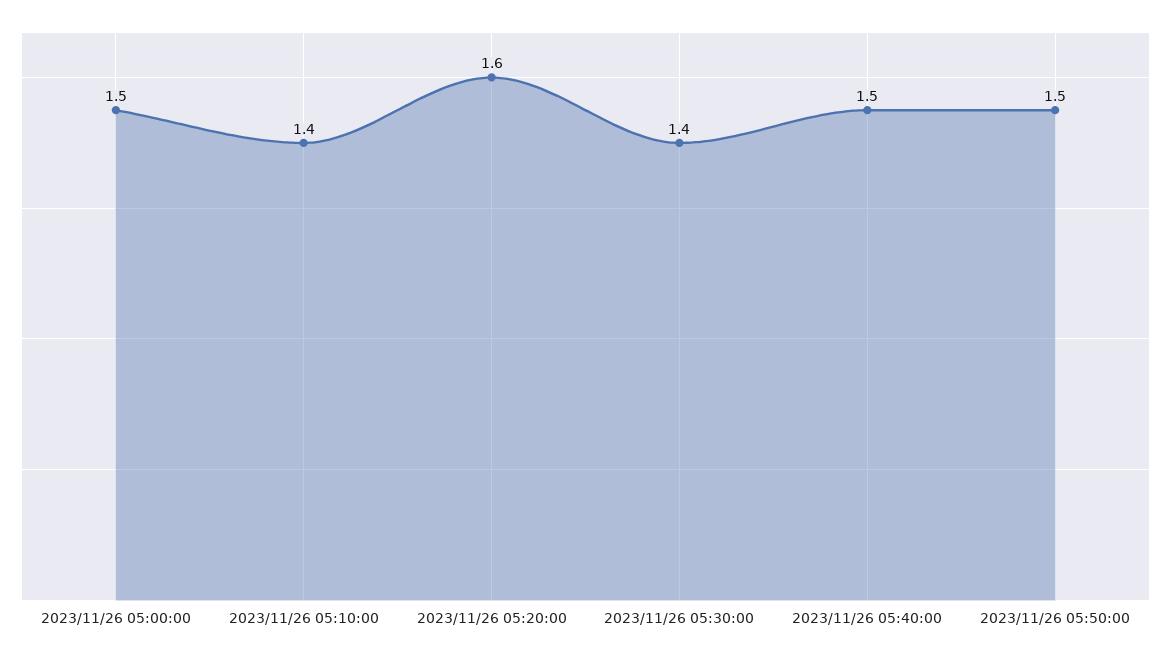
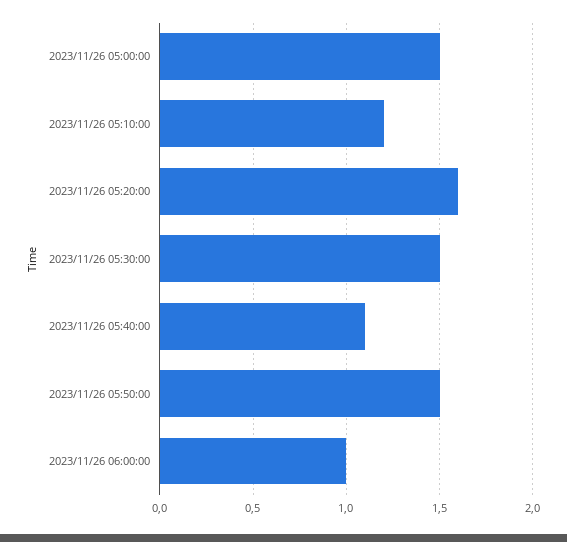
2023/11/26 05:10:00: 1.4 -> 1.2
2023/11/26 05:30:00: 1.4 -> 1.5
2023/11/26 05:40:00: 1.5 -> 1.1
2023/11/26 06:00:00: none -> 1

